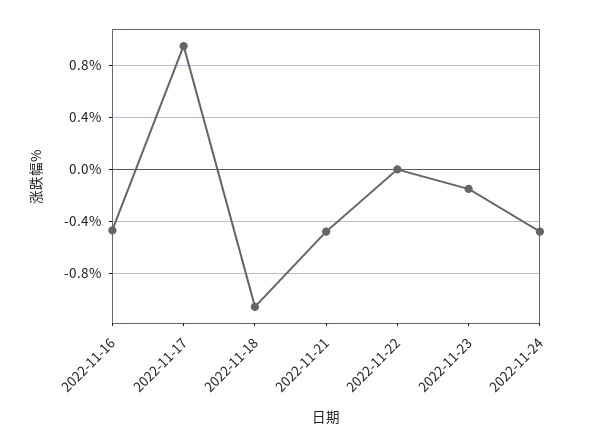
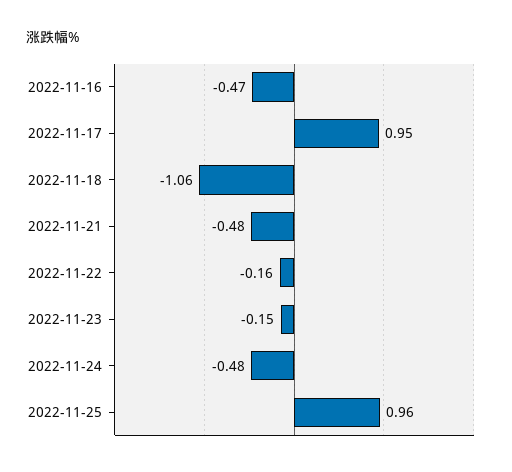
2022-11-22: 0 -> -0.16
2022-11-25: none -> 0.96

